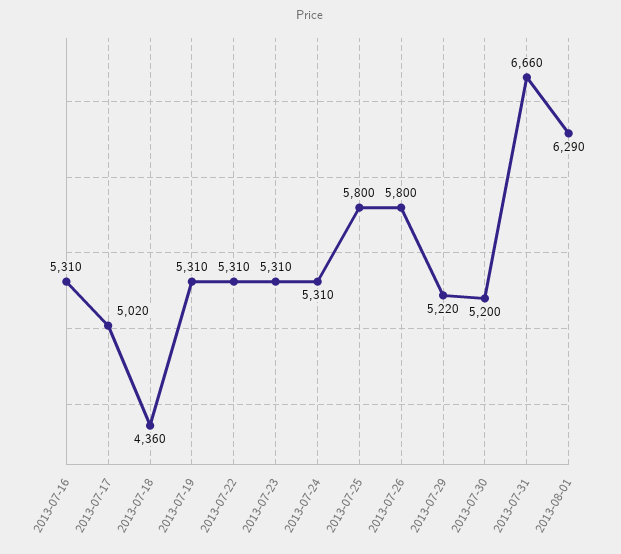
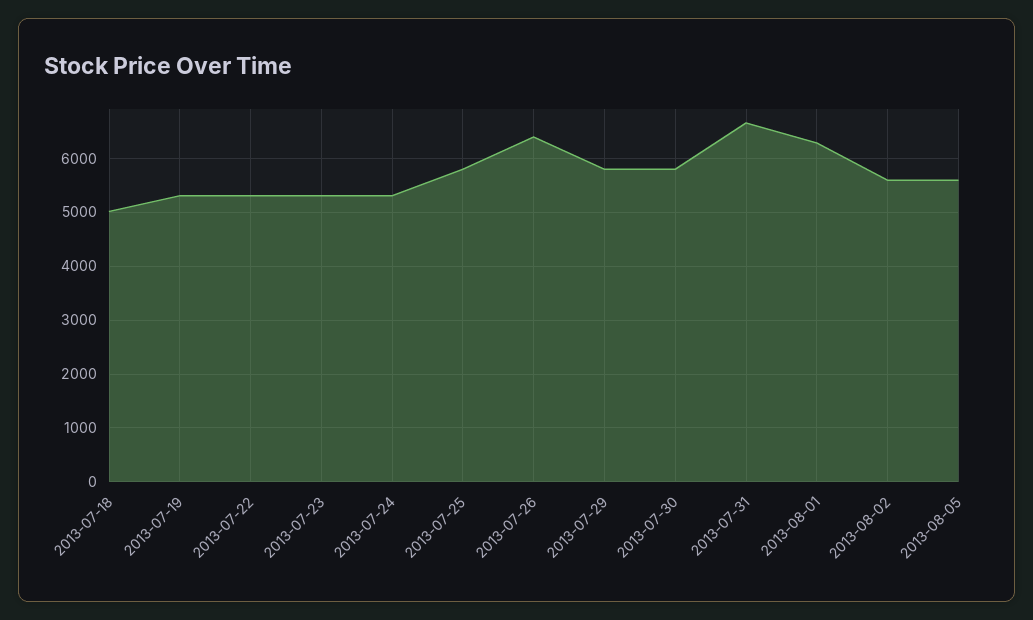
2013-07-16: 5310 -> none
2013-07-17: 5020 -> none
2013-07-18: 4360 -> 5000
2013-07-26: 5800 -> 6400
2013-07-29: 5220 -> 5800
2013-07-30: 5200 -> 5800
2013-08-02: none -> 5600
2013-08-05: none -> 5600

